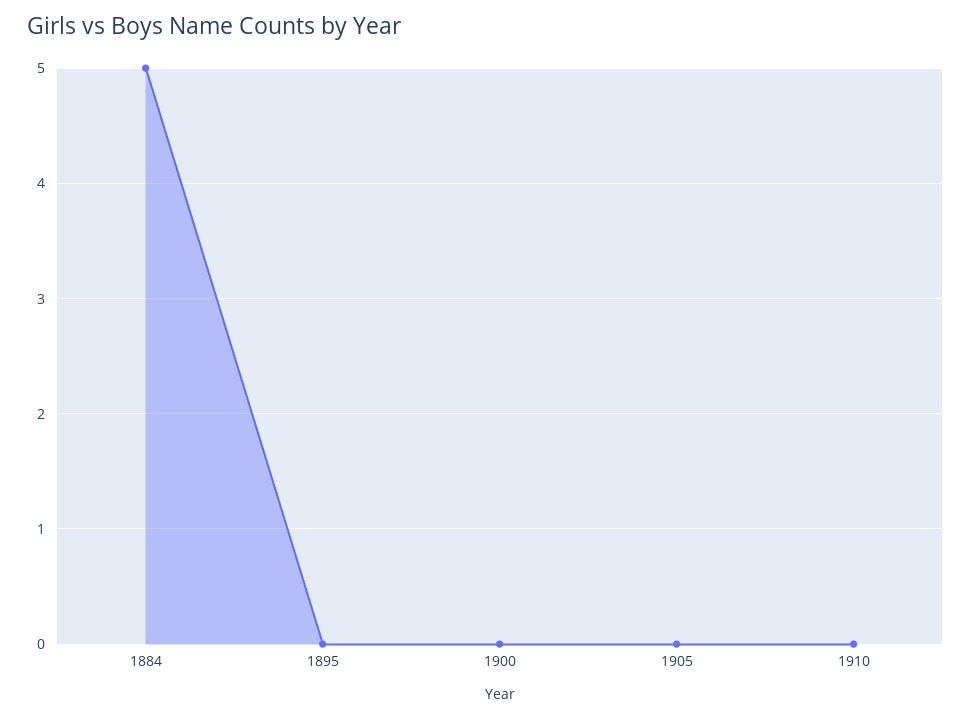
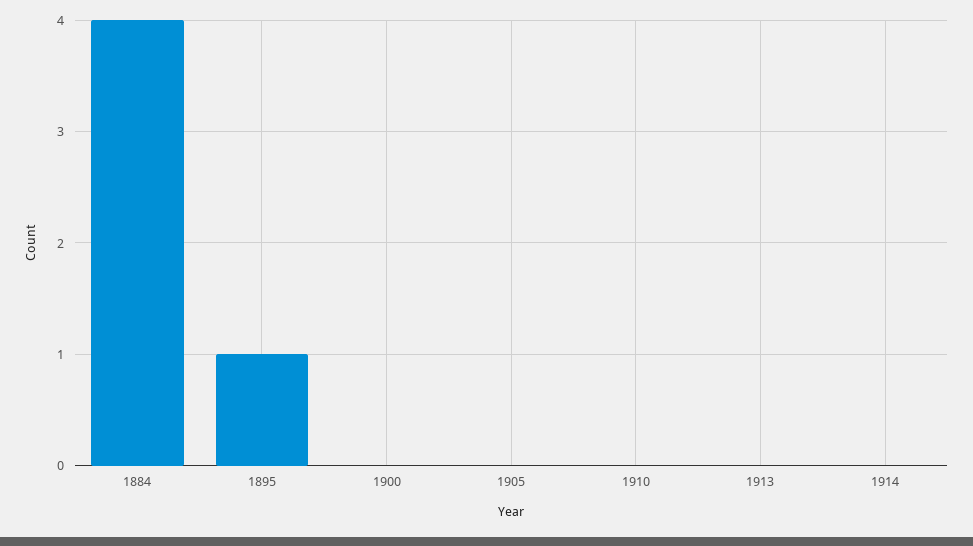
1884: 5 -> 4
1895: 0 -> 1
1913: none -> 0
1914: none -> 0

